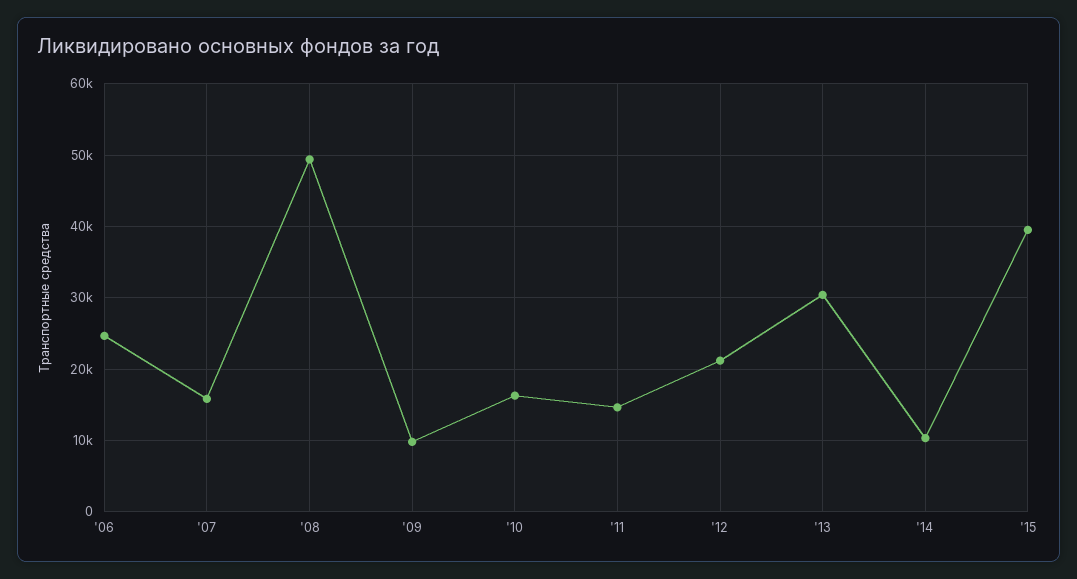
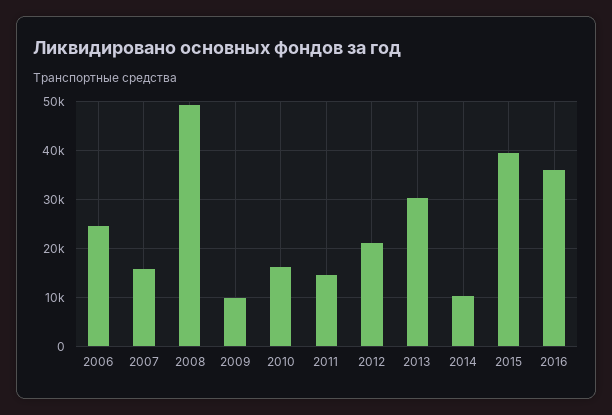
2016: none -> 36000

